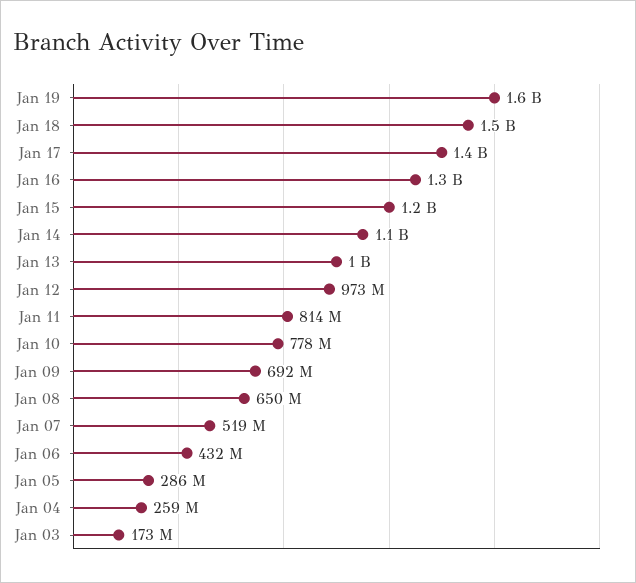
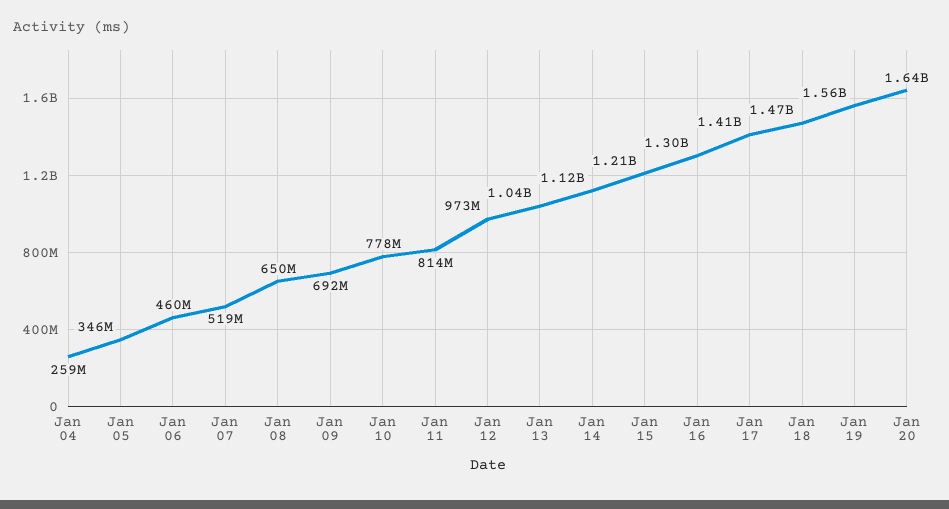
Jan 06: 432000000 -> 460000000
Jan 05: 286000000 -> 346000000
Jan 03: 173000000 -> none
Jan 20: none -> 1640000000

